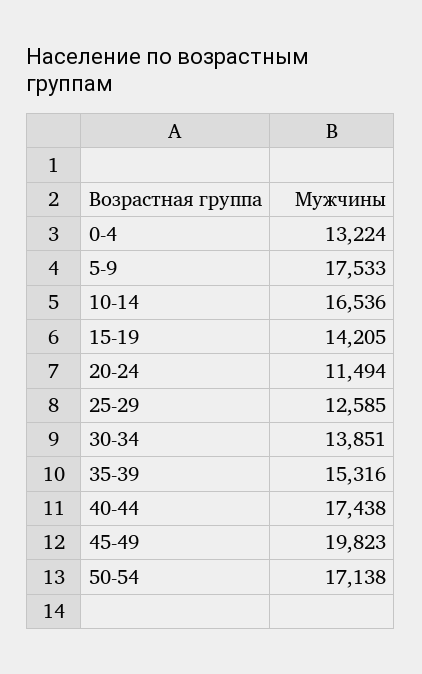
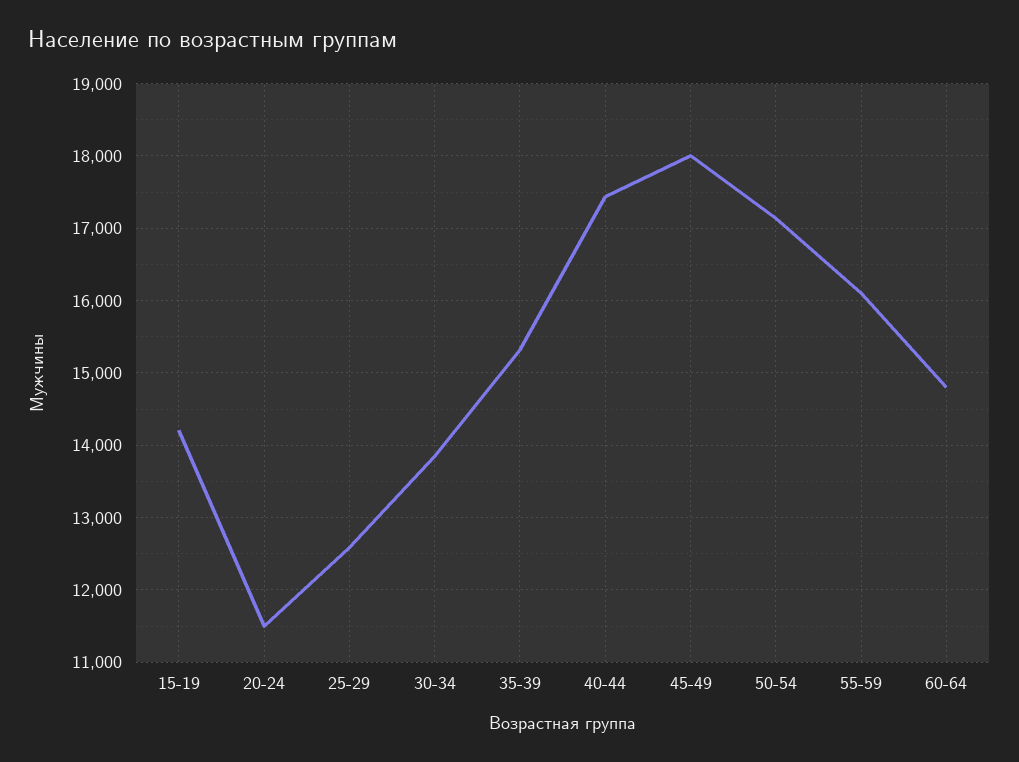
0-4: 13224 -> none
5-9: 17533 -> none
10-14: 16536 -> none
45-49: 19823 -> 18000
55-59: none -> 16100
60-64: none -> 14800

